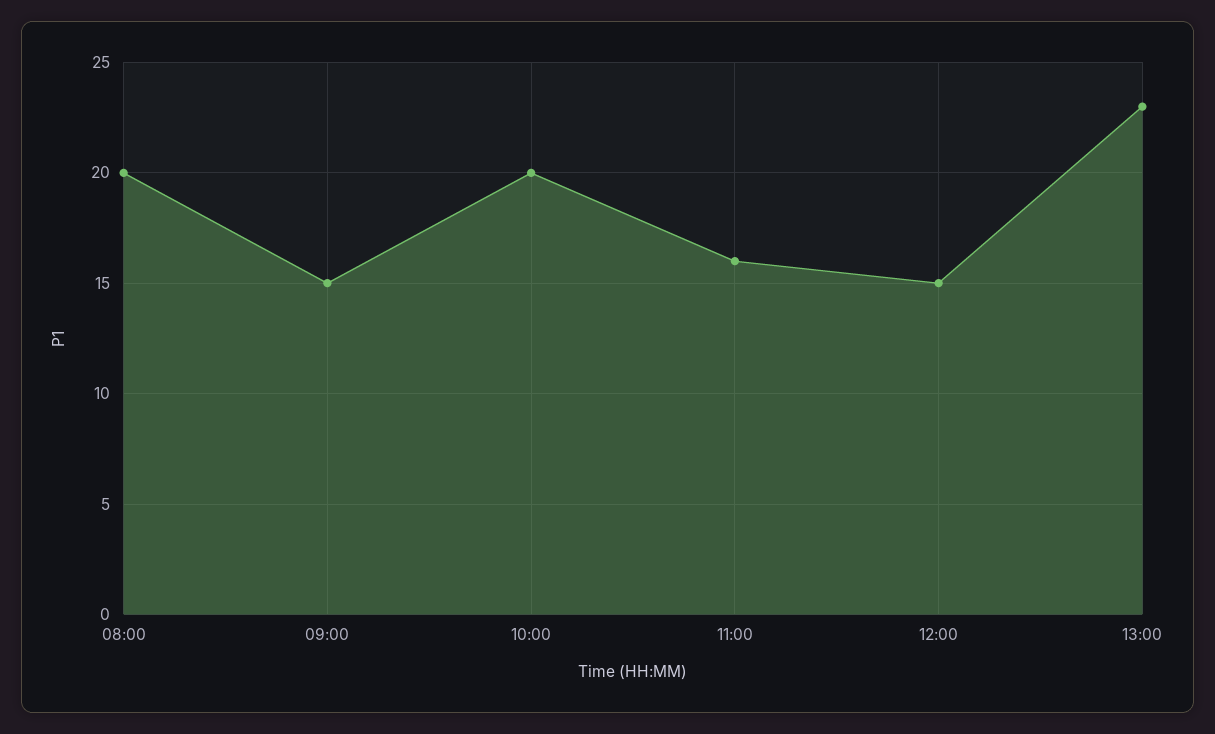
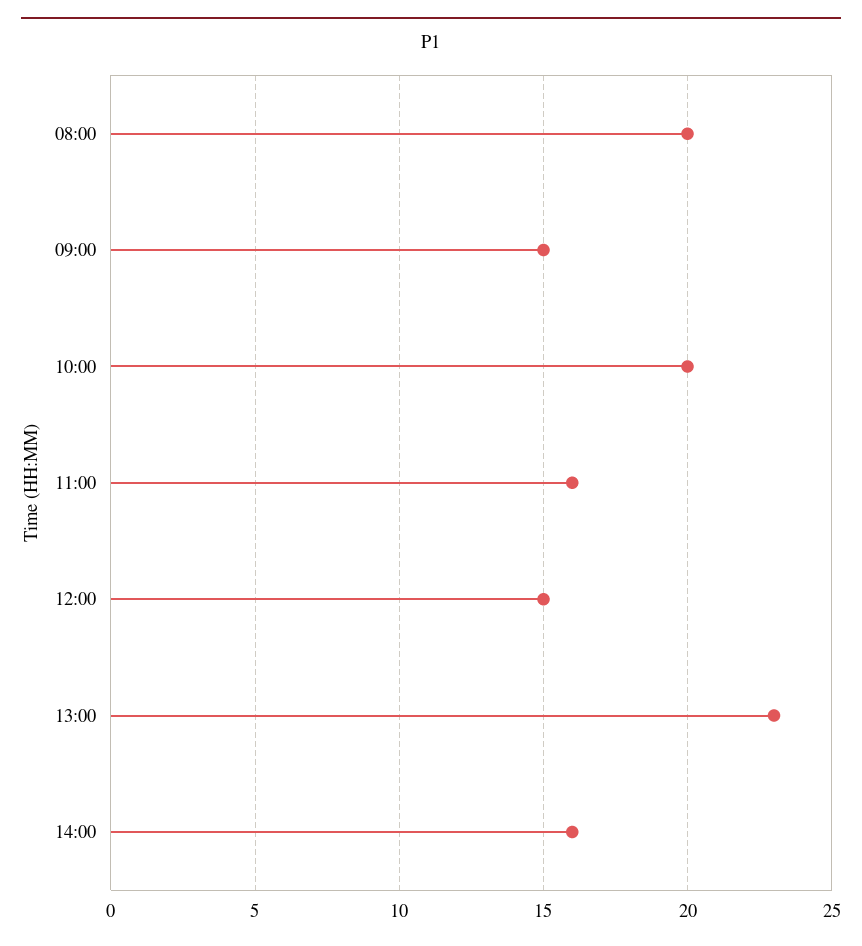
14:00: none -> 16

